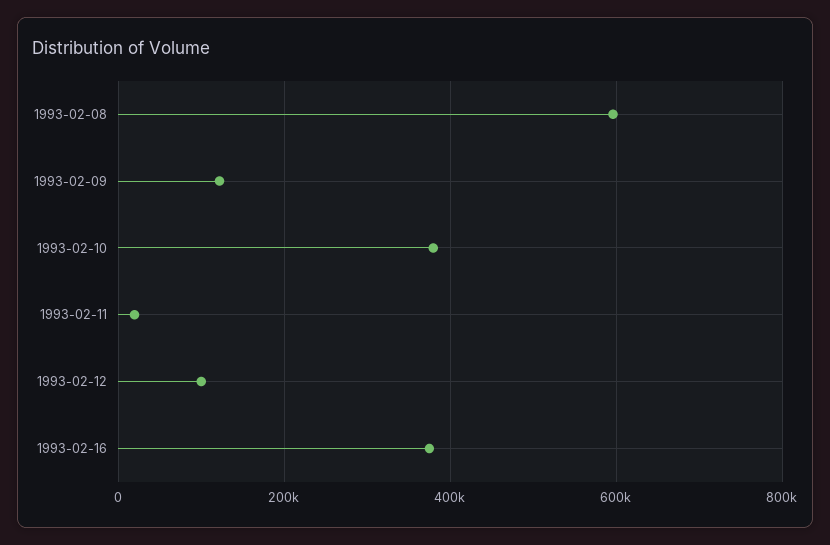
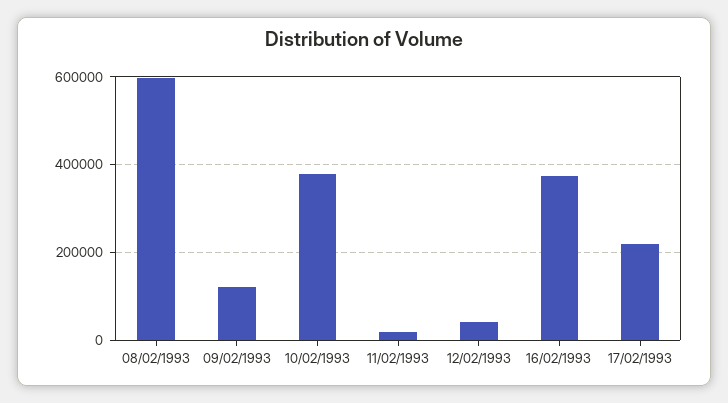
1993-02-12: 100000 -> 40000
17/02/1993: none -> 220000

